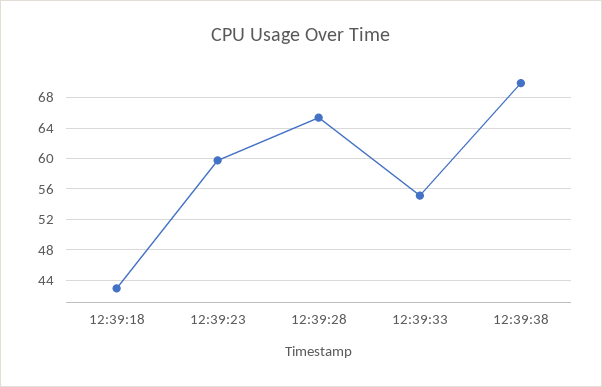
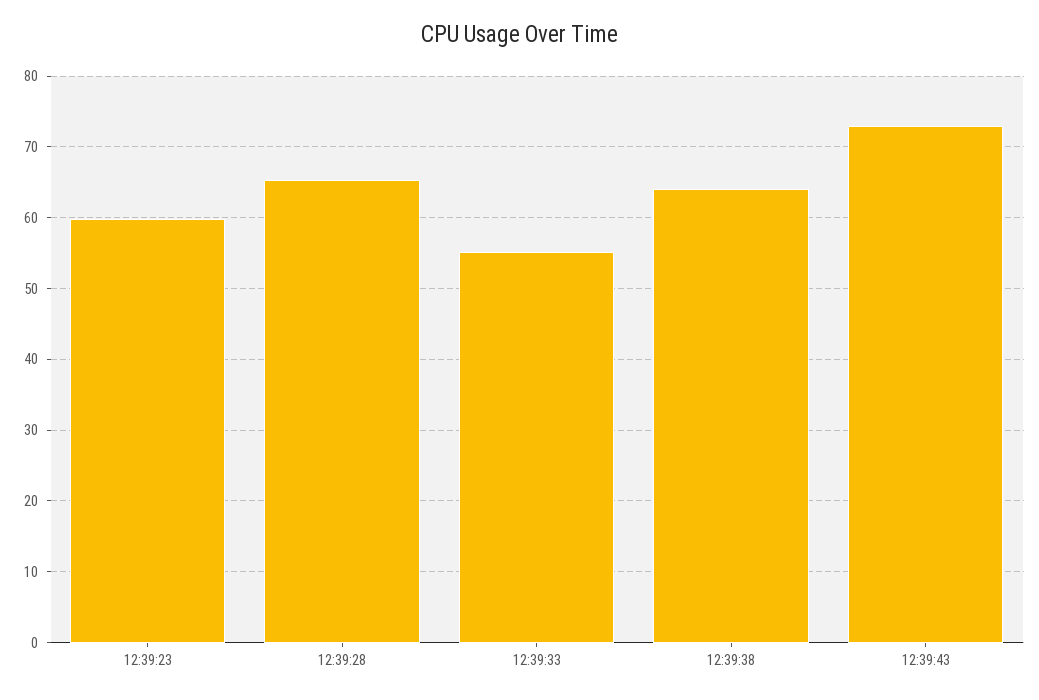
12:39:18: 43 -> none
12:39:38: 70 -> 64
12:39:43: none -> 73

